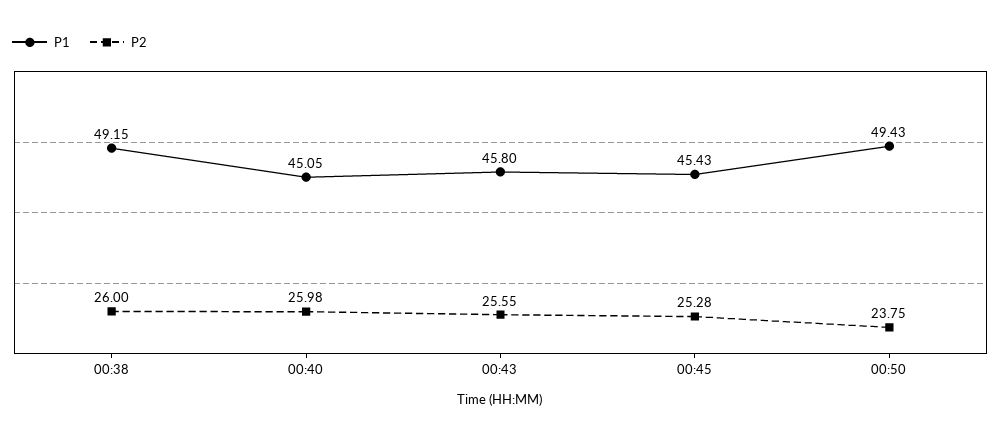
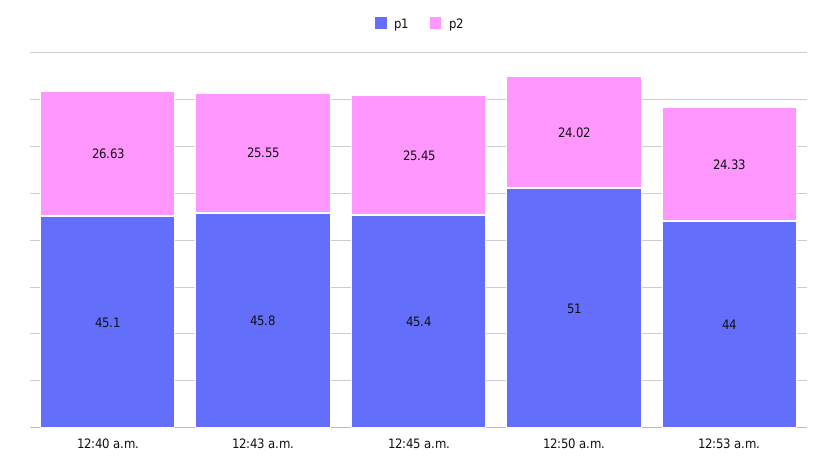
P1, 00:38: 49.15 -> none
P2, 00:38: 26 -> none
P2, 00:40: 25.98 -> 26.63
P2, 00:45: 25.28 -> 25.45
P1, 00:50: 49.43 -> 51
P2, 00:50: 23.75 -> 24.02
P1, 12:53 a.m.: none -> 44
P2, 12:53 a.m.: none -> 24.33

